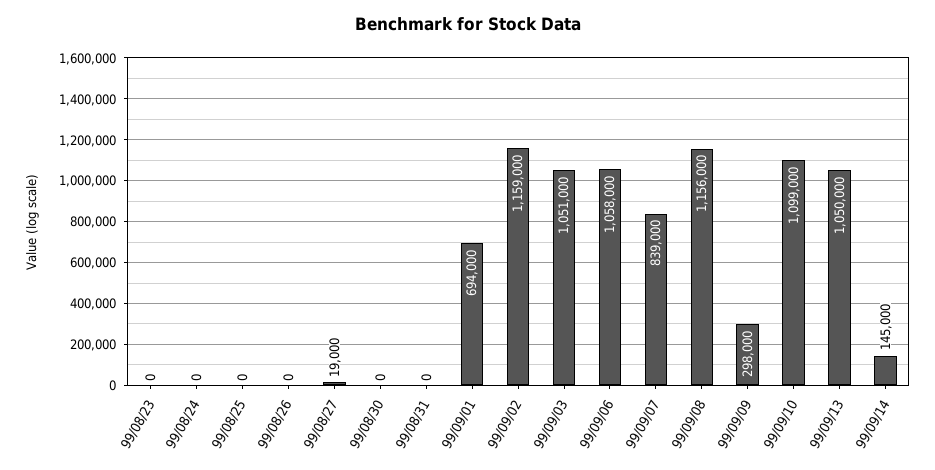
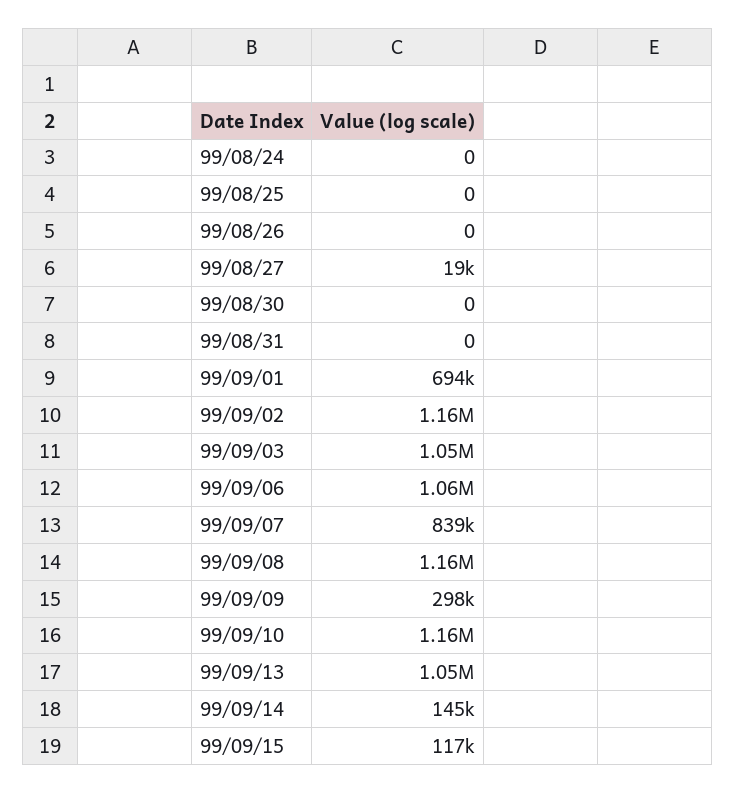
99/08/23: 0 -> none
99/09/10: 1099000 -> 1160000
99/09/15: none -> 117000

